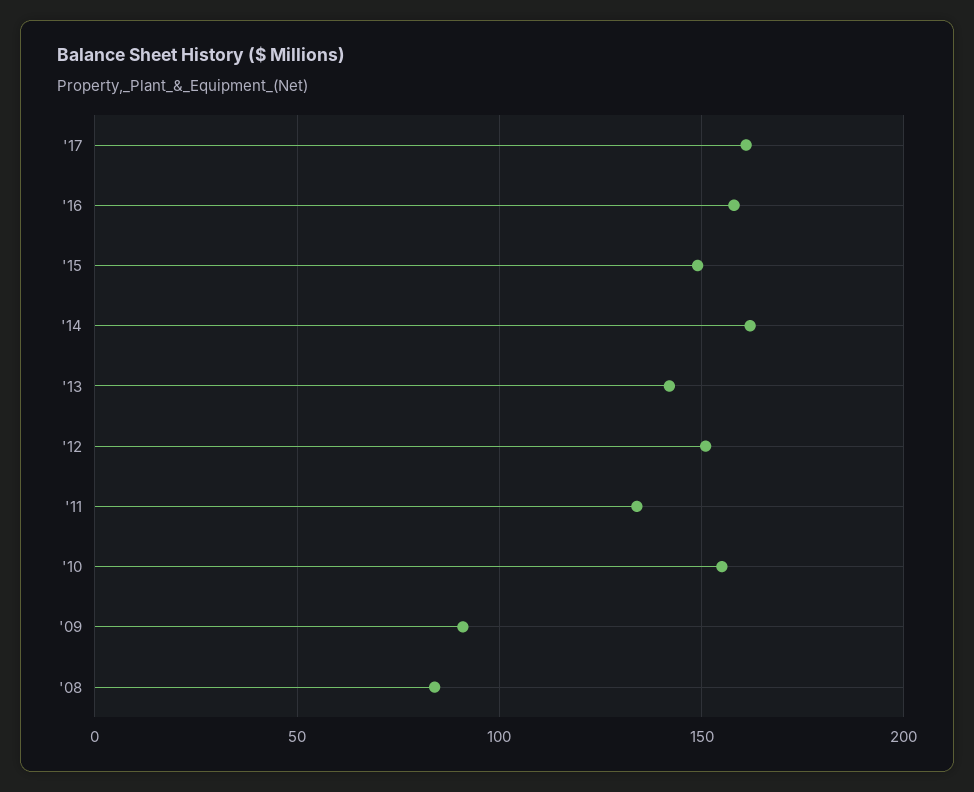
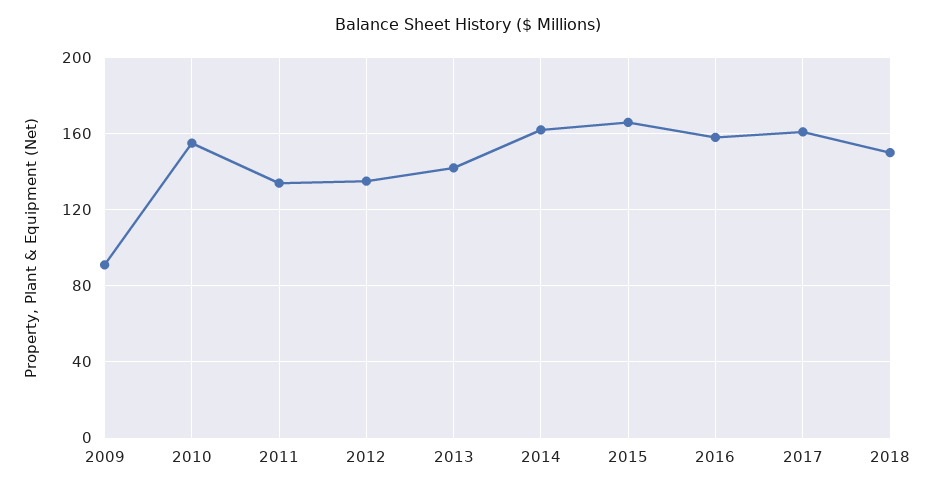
'15: 150 -> 165
'12: 150 -> 135
'08: 85 -> none
2018: none -> 150

